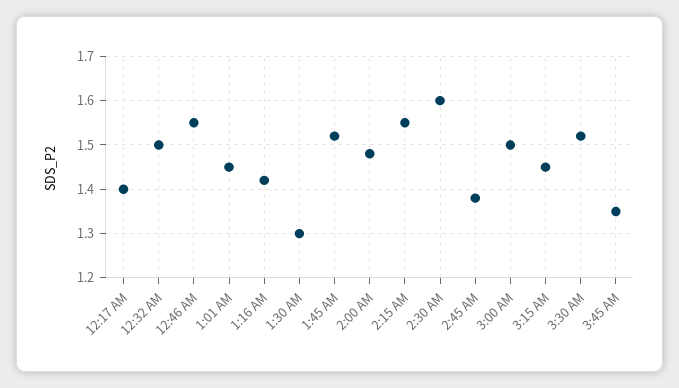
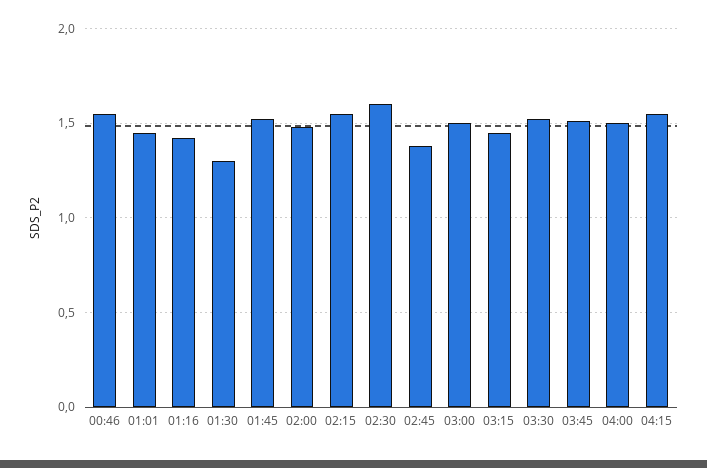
12:17 AM: 1.4 -> none
12:32 AM: 1.5 -> none
3:45 AM: 1.35 -> 1.5
04:00: none -> 1.5
04:15: none -> 1.55

